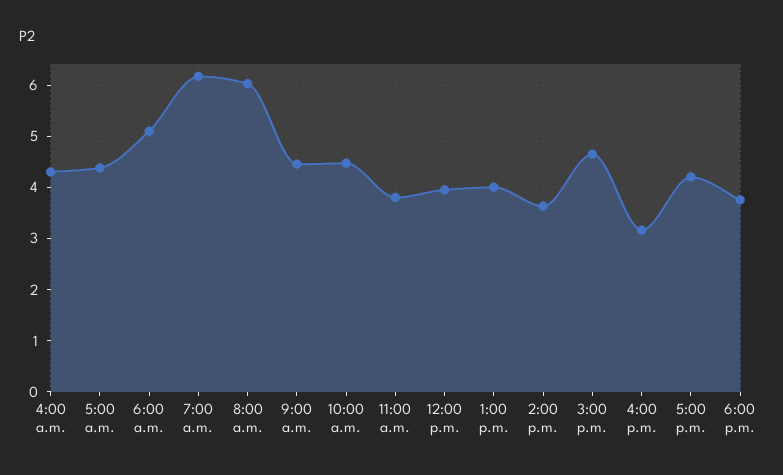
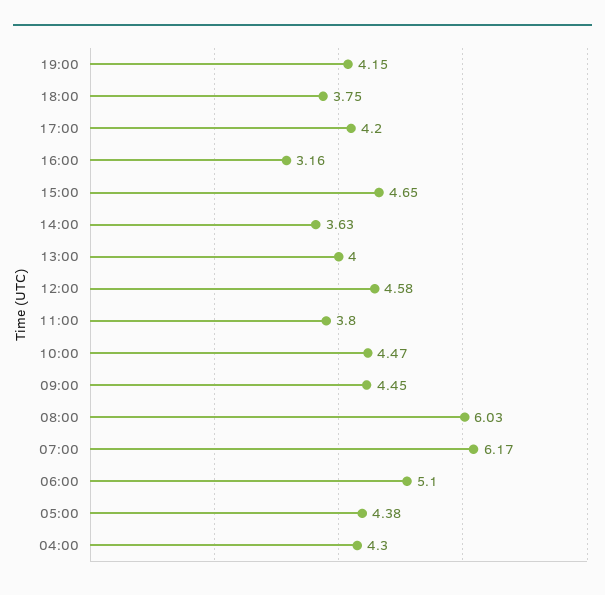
12:00 p.m.: 4 -> 4.58
19:00: none -> 4.15

